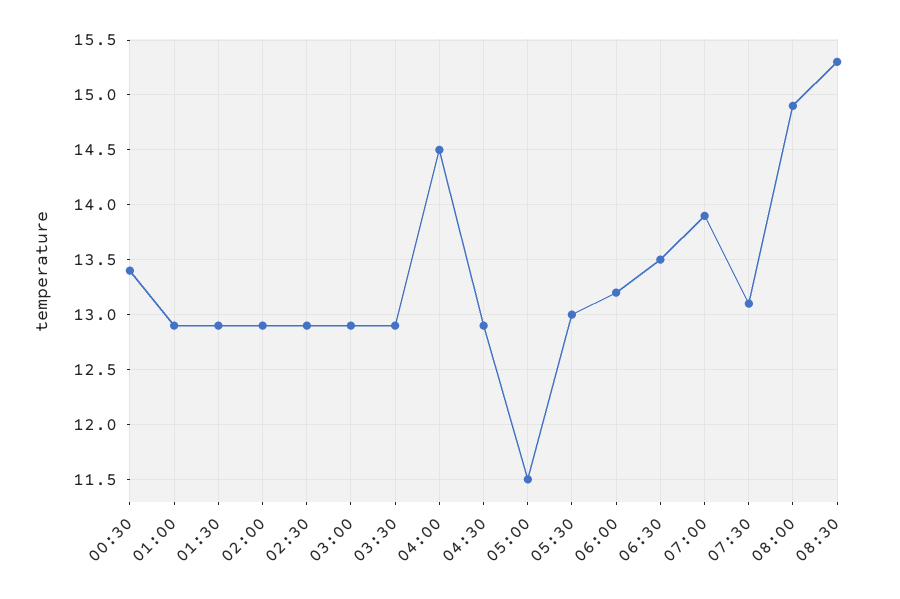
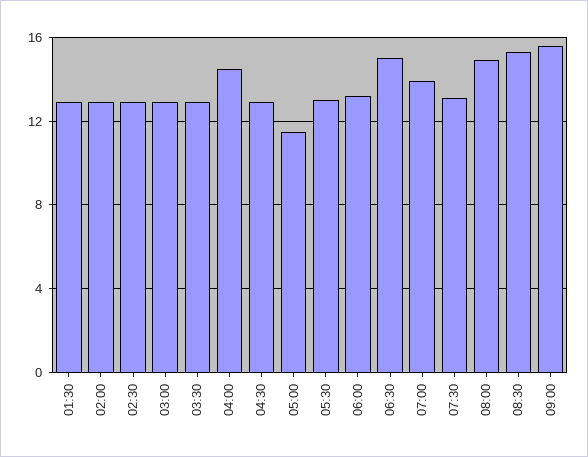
00:30: 13.4 -> none
01:00: 12.9 -> none
06:30: 13.5 -> 15
09:00: none -> 15.5

